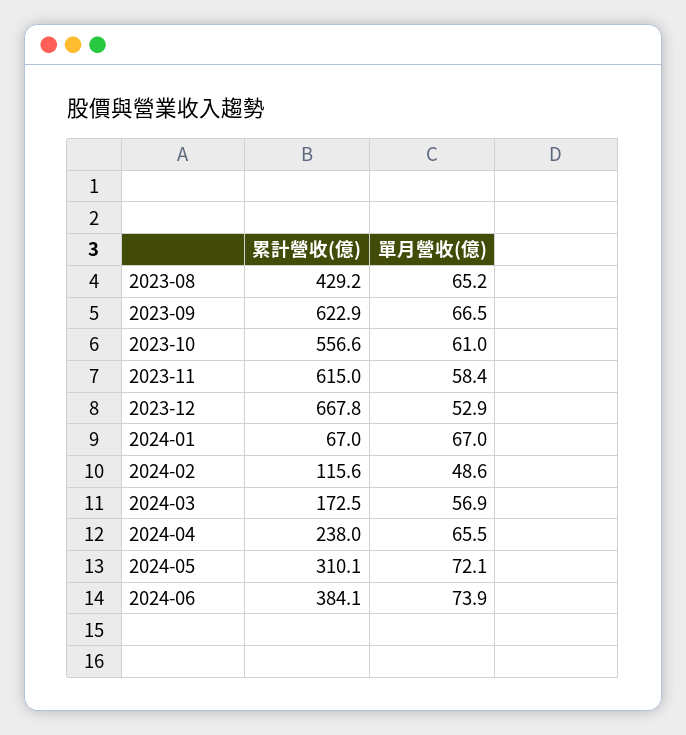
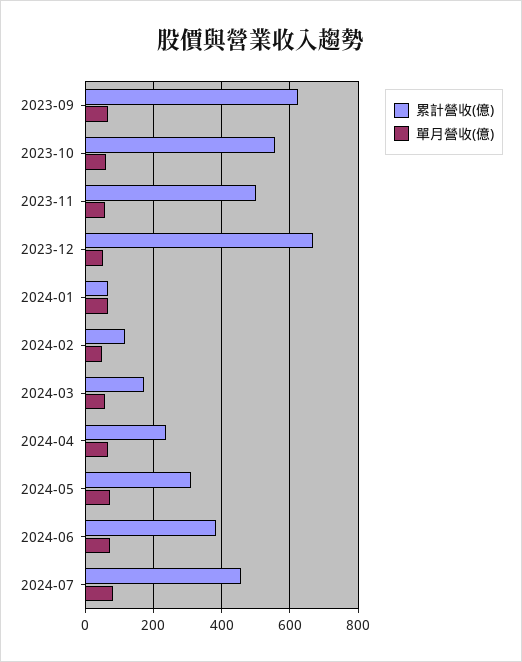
累計營收(億), 2023-08: 429.2 -> none
單月營收(億), 2023-08: 65.2 -> none
累計營收(億), 2023-11: 615 -> 500
累計營收(億), 2024-07: none -> 460
單月營收(億), 2024-07: none -> 80

